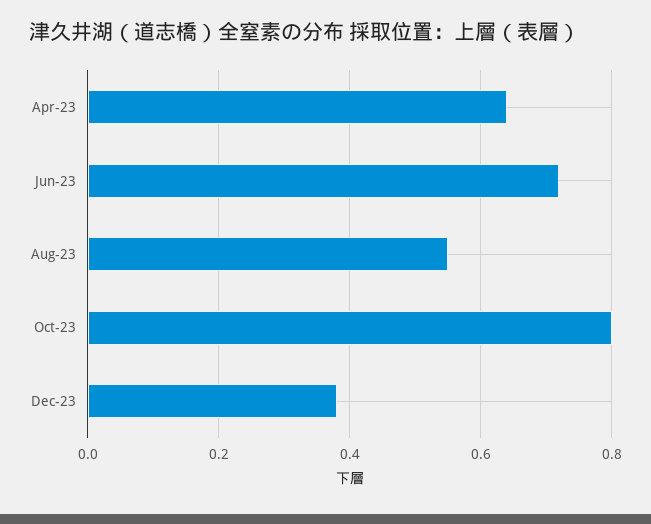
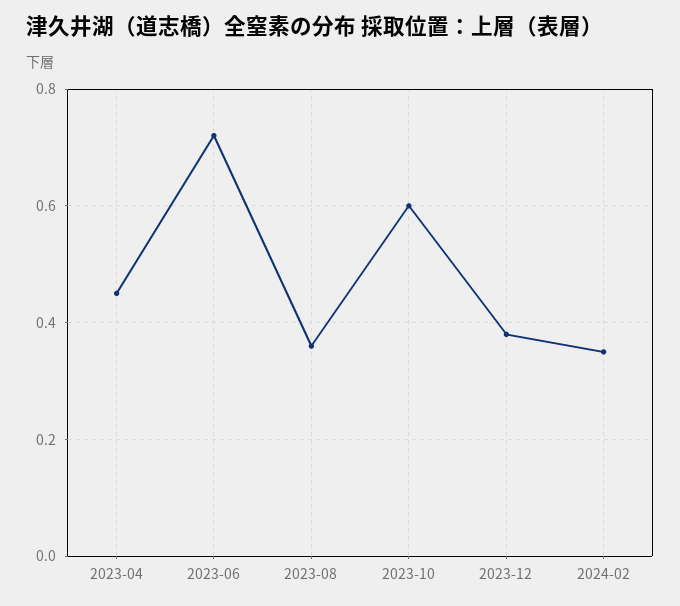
Apr-23: 0.65 -> 0.45
Aug-23: 0.55 -> 0.35
Oct-23: 0.8 -> 0.6
2024-02: none -> 0.35

